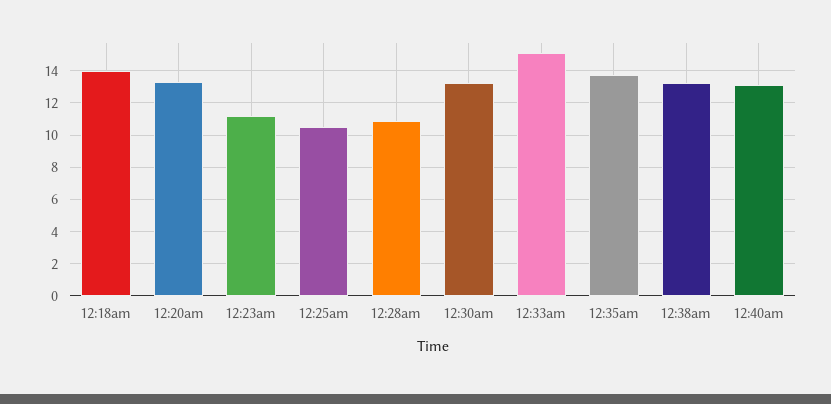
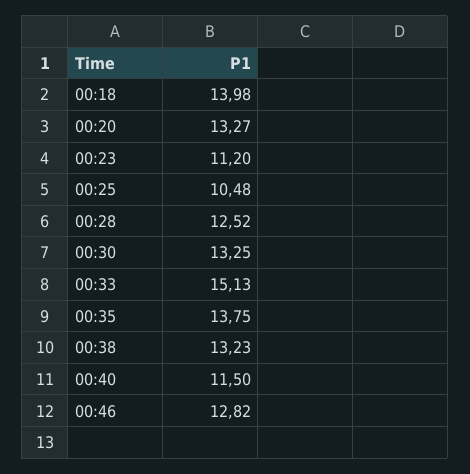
12:28am: 11 -> 12.52
12:40am: 13 -> 11.5
00:46: none -> 12.82

